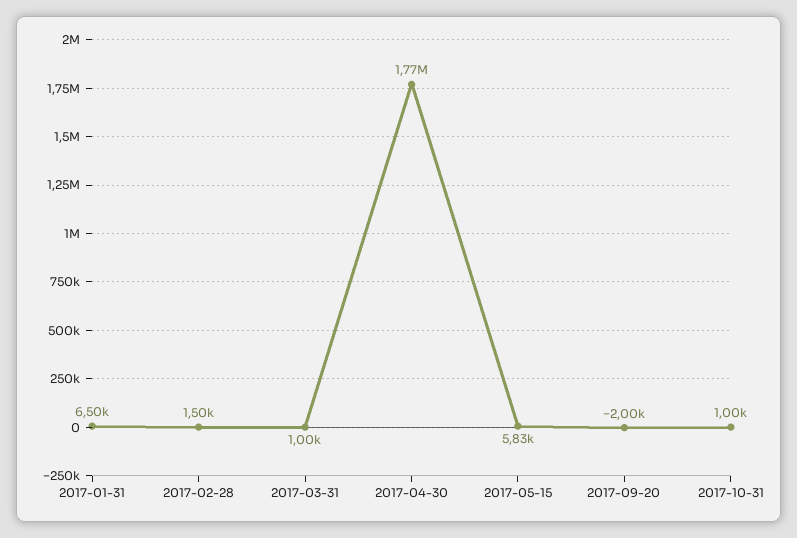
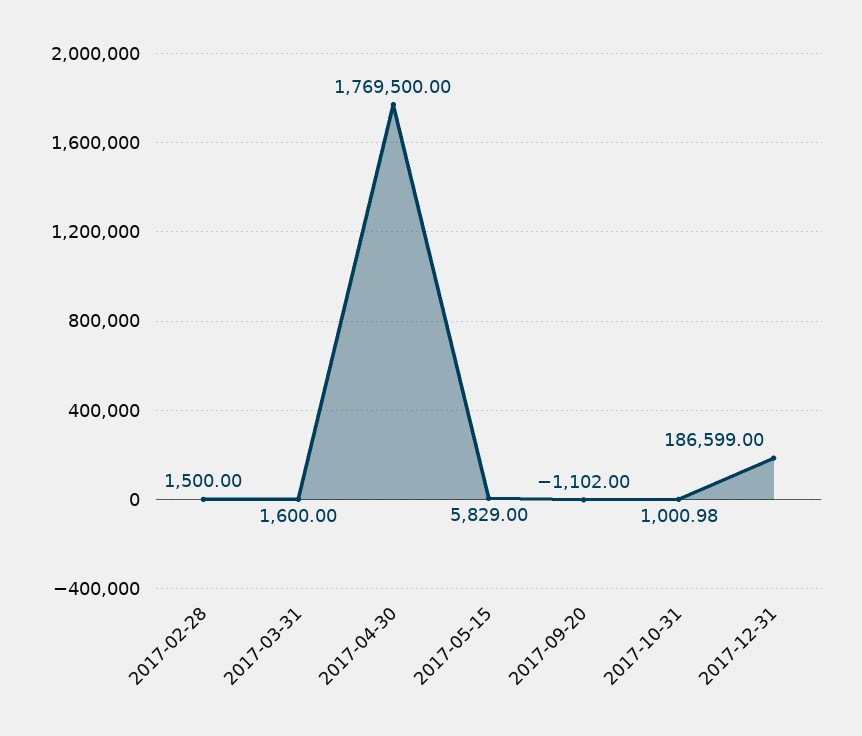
2017-01-31: 6500 -> none
2017-03-31: 1000 -> 1600
2017-09-20: -2000 -> -1102
2017-12-31: none -> 186599

